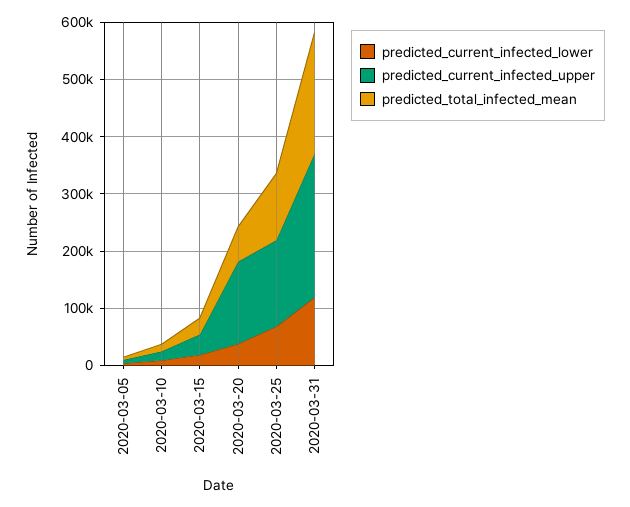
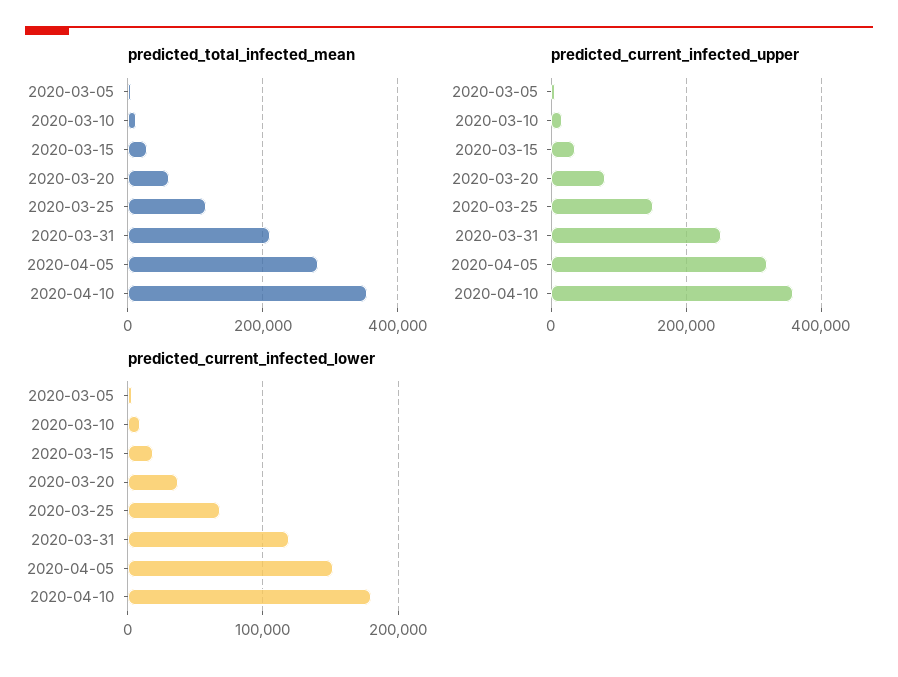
predicted_current_infected_upper, 2020-03-20: 140000 -> 80000
predicted_total_infected_mean, 2020-04-05: none -> 280000
predicted_total_infected_mean, 2020-04-10: none -> 360000
predicted_current_infected_upper, 2020-04-05: none -> 320000
predicted_current_infected_upper, 2020-04-10: none -> 360000
predicted_current_infected_lower, 2020-04-05: none -> 150000
predicted_current_infected_lower, 2020-04-10: none -> 180000

